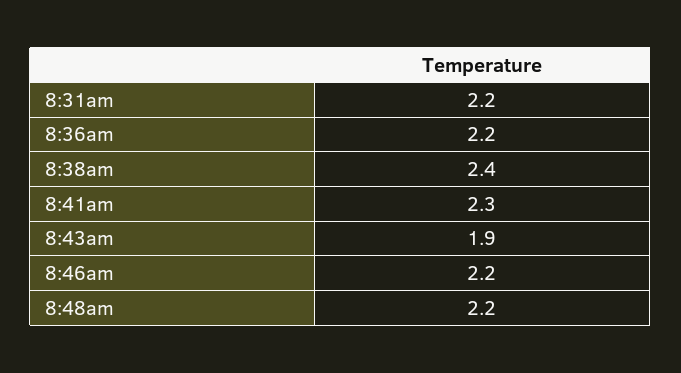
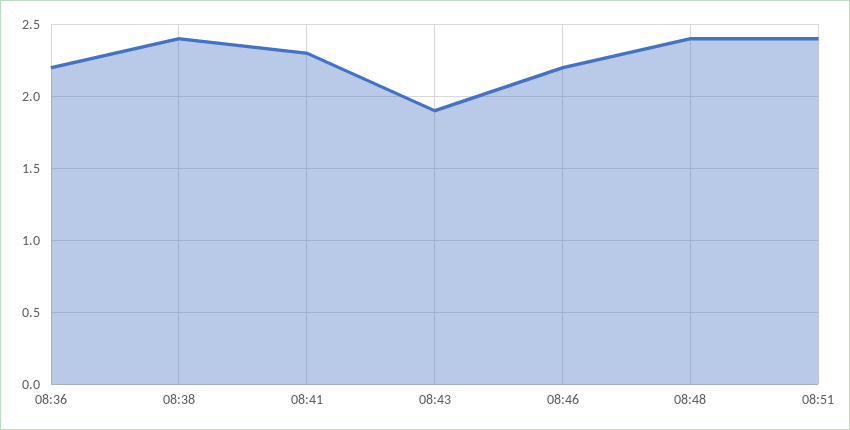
8:31am: 2.2 -> none
8:48am: 2.2 -> 2.4
08:51: none -> 2.4

